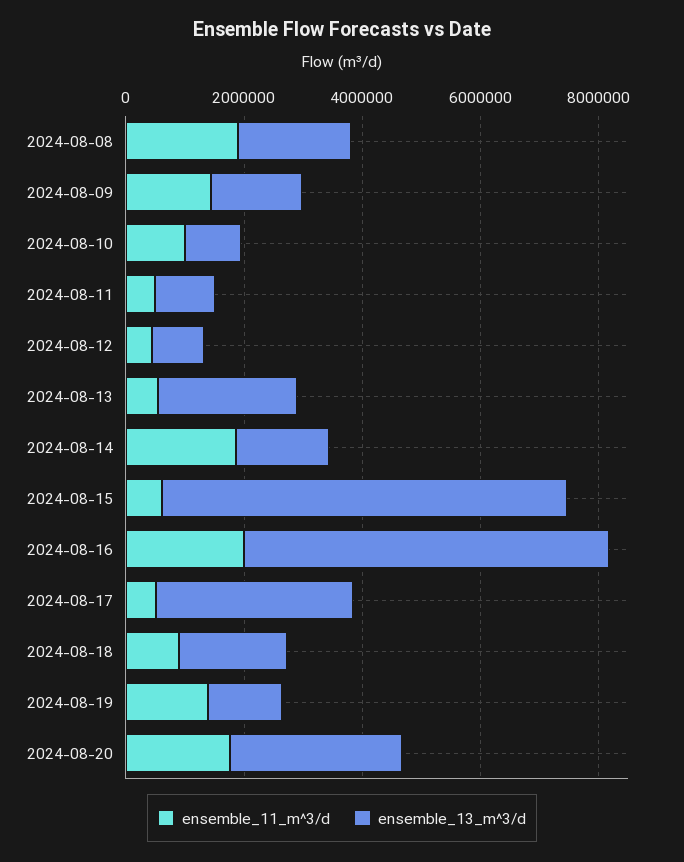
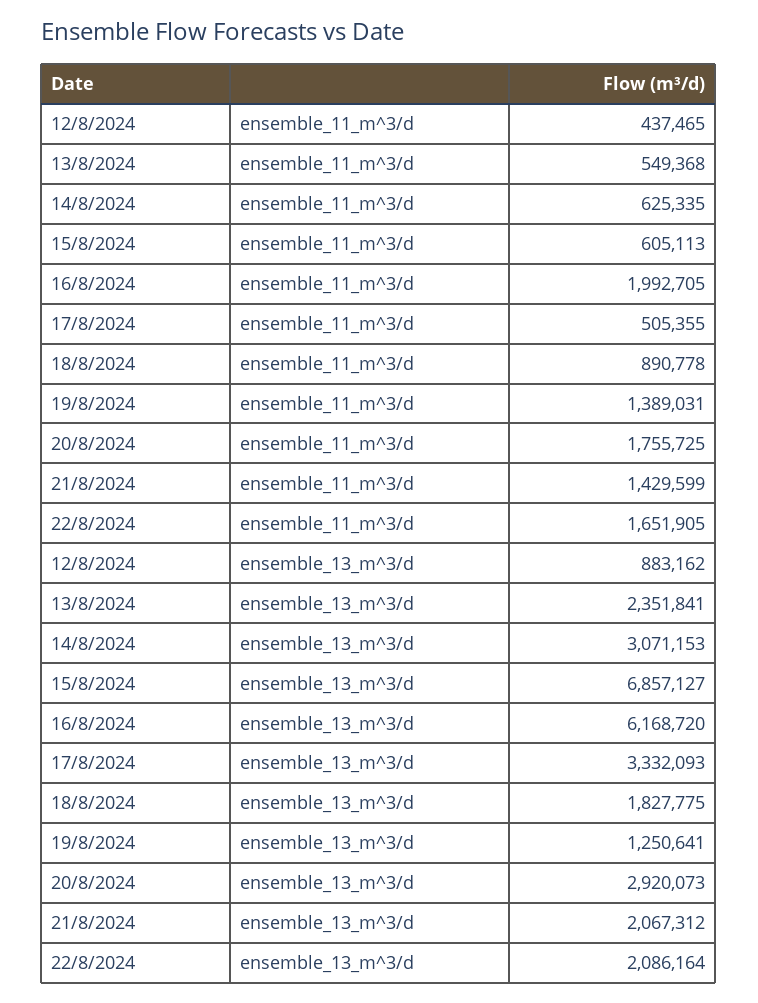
ensemble_11_m^3/d, 2024-08-08: 2000000 -> none
ensemble_13_m^3/d, 2024-08-08: 2000000 -> none
ensemble_11_m^3/d, 2024-08-09: 1500000 -> none
ensemble_13_m^3/d, 2024-08-09: 1500000 -> none
ensemble_11_m^3/d, 2024-08-10: 1000000 -> none
ensemble_13_m^3/d, 2024-08-10: 1000000 -> none
ensemble_11_m^3/d, 2024-08-11: 500000 -> none
ensemble_13_m^3/d, 2024-08-11: 1000000 -> none
ensemble_11_m^3/d, 2024-08-14: 2000000 -> 625335
ensemble_13_m^3/d, 2024-08-14: 1500000 -> 3071153
ensemble_11_m^3/d, 21/8/2024: none -> 1429599
ensemble_11_m^3/d, 22/8/2024: none -> 1651905
ensemble_13_m^3/d, 21/8/2024: none -> 2067312
ensemble_13_m^3/d, 22/8/2024: none -> 2086164

